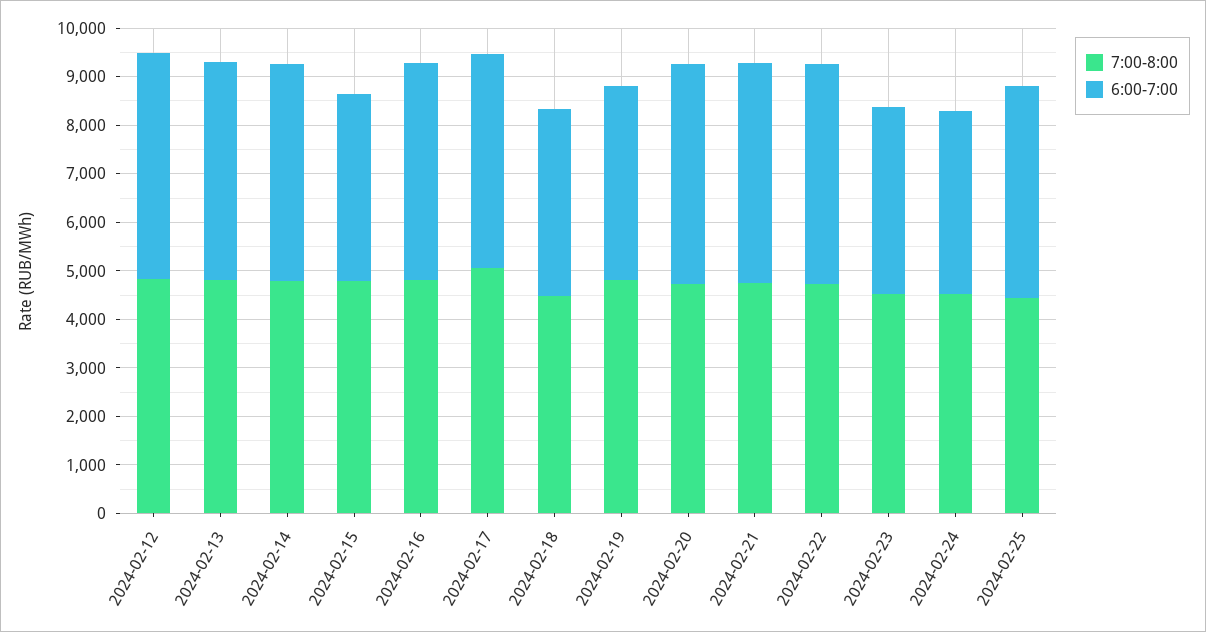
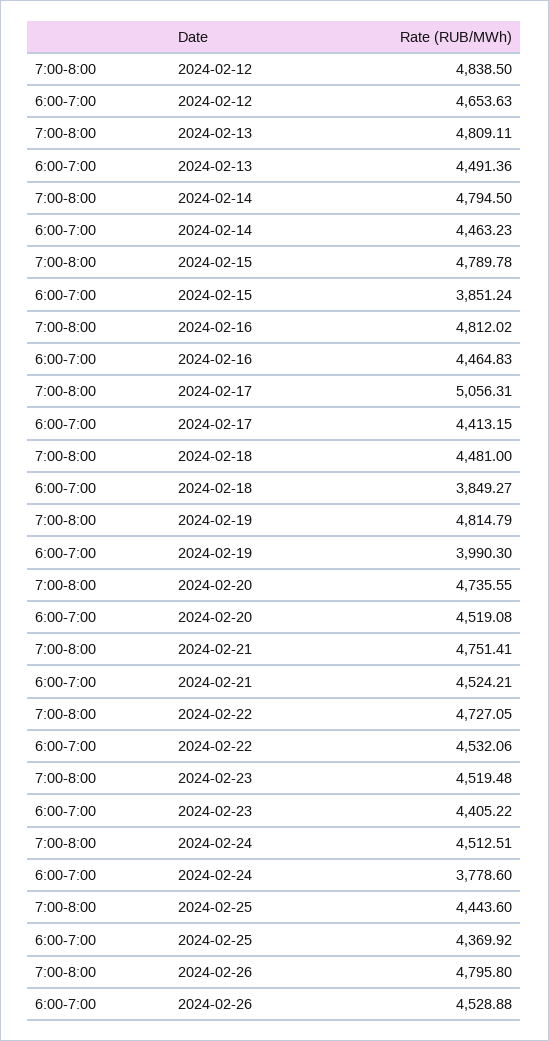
6:00-7:00, 2024-02-23: 3800 -> 4405.22
7:00-8:00, 2024-02-26: none -> 4795.8
6:00-7:00, 2024-02-26: none -> 4528.88

